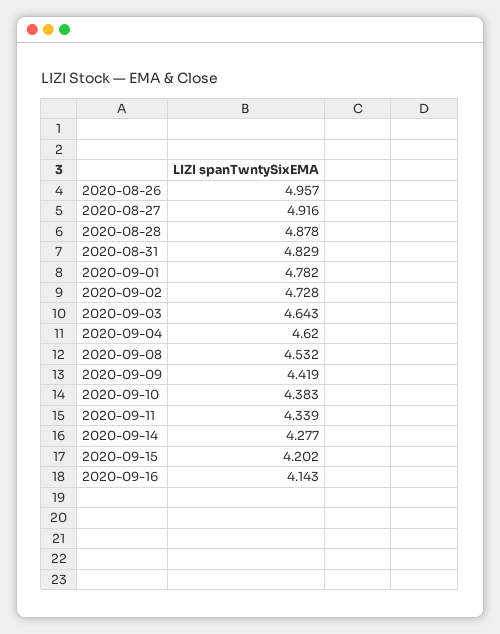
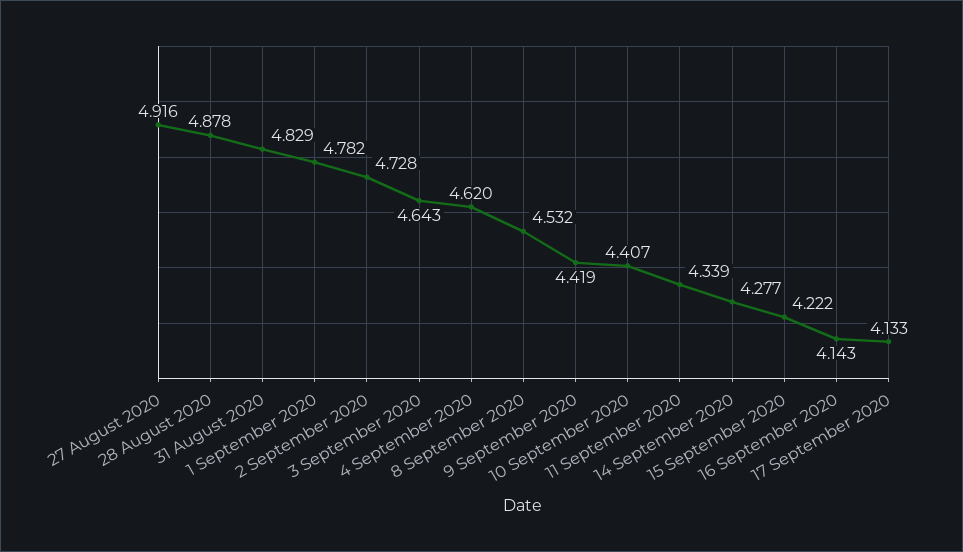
2020-08-26: 4.957 -> none
2020-09-10: 4.383 -> 4.407
2020-09-15: 4.202 -> 4.222
17 September 2020: none -> 4.133

